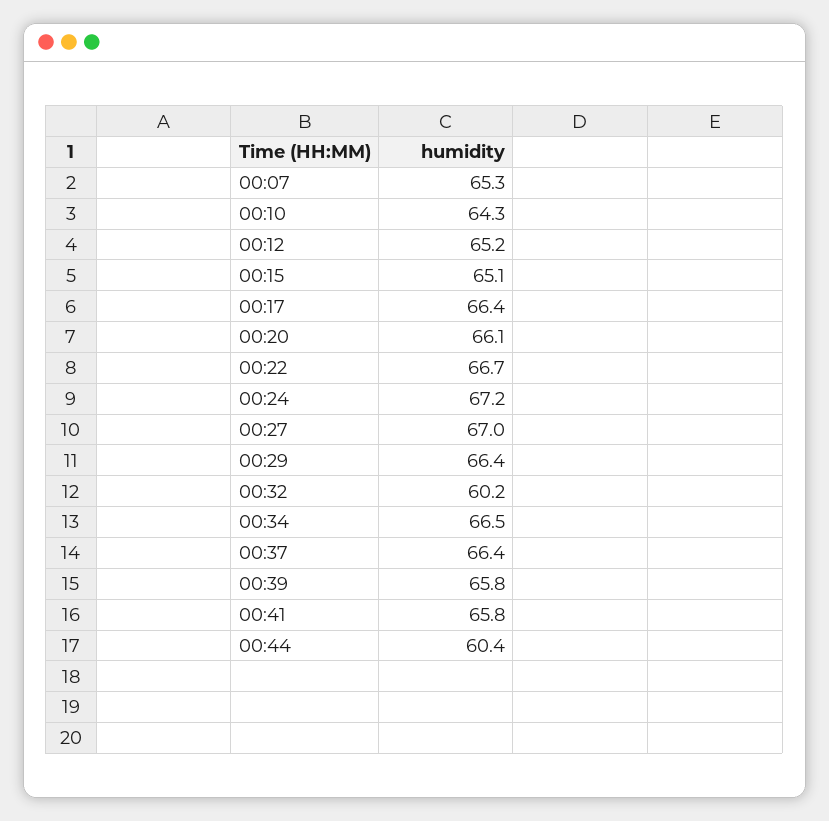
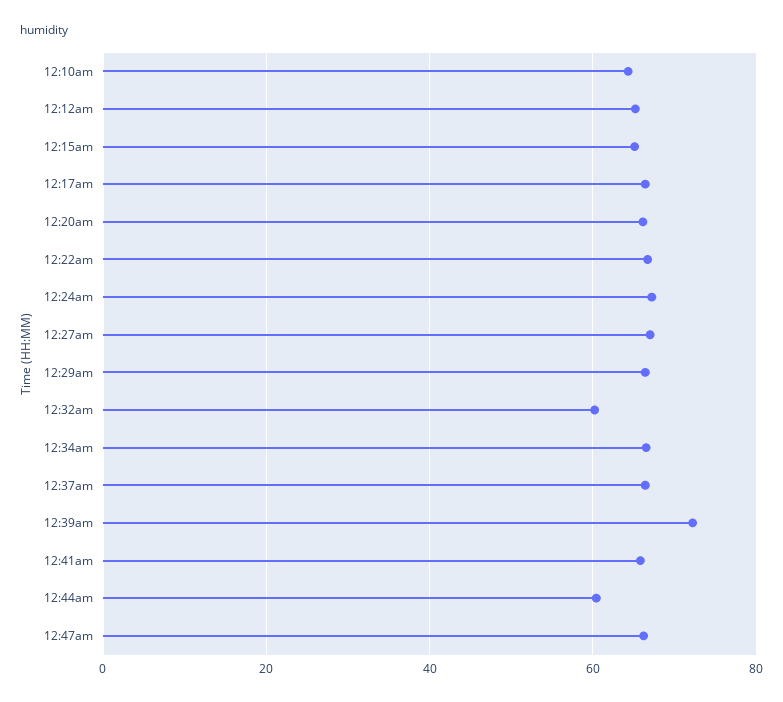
00:07: 65.3 -> none
00:39: 65.8 -> 72
12:47am: none -> 66

